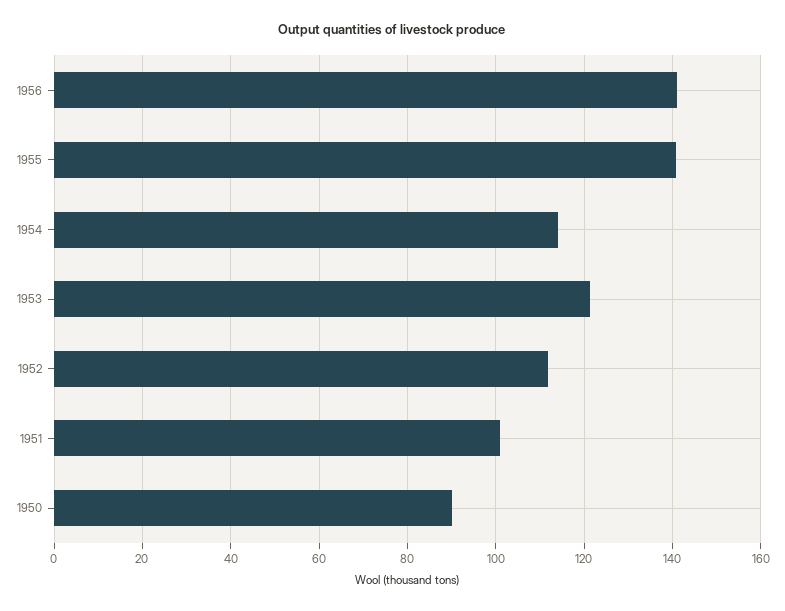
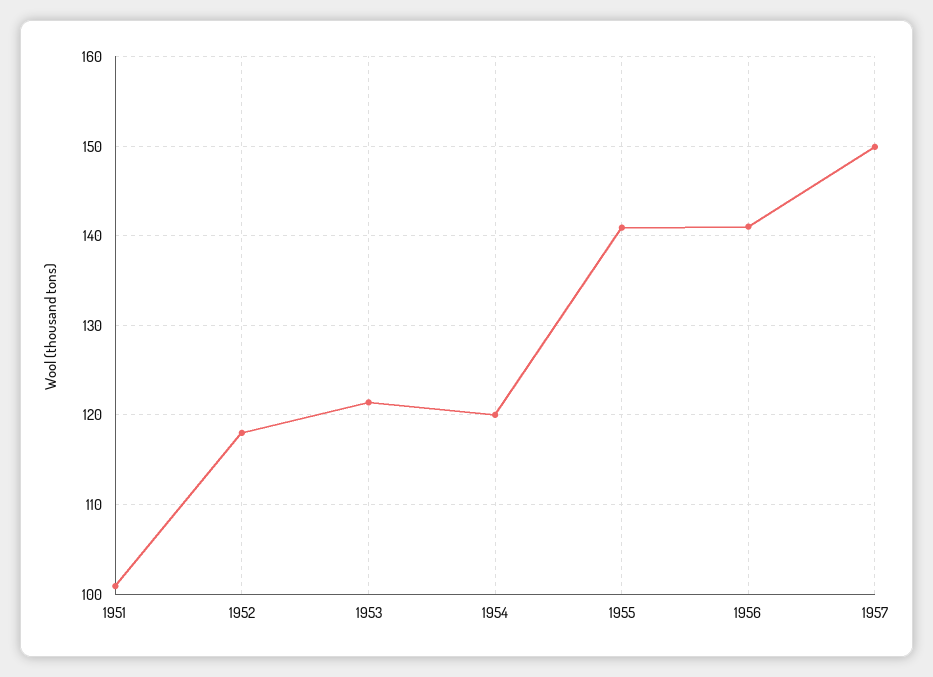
1954: 114 -> 120
1952: 112 -> 118
1950: 90 -> none
1957: none -> 150

